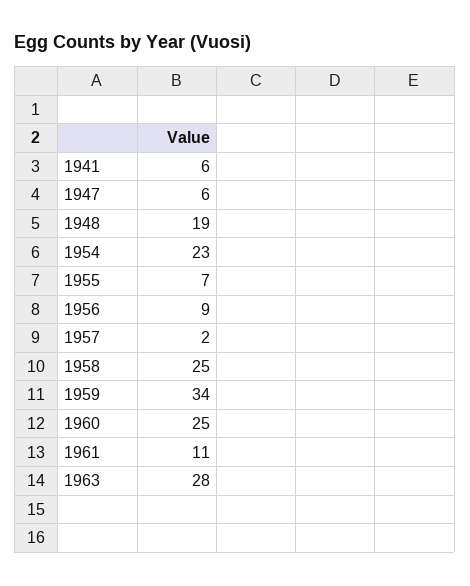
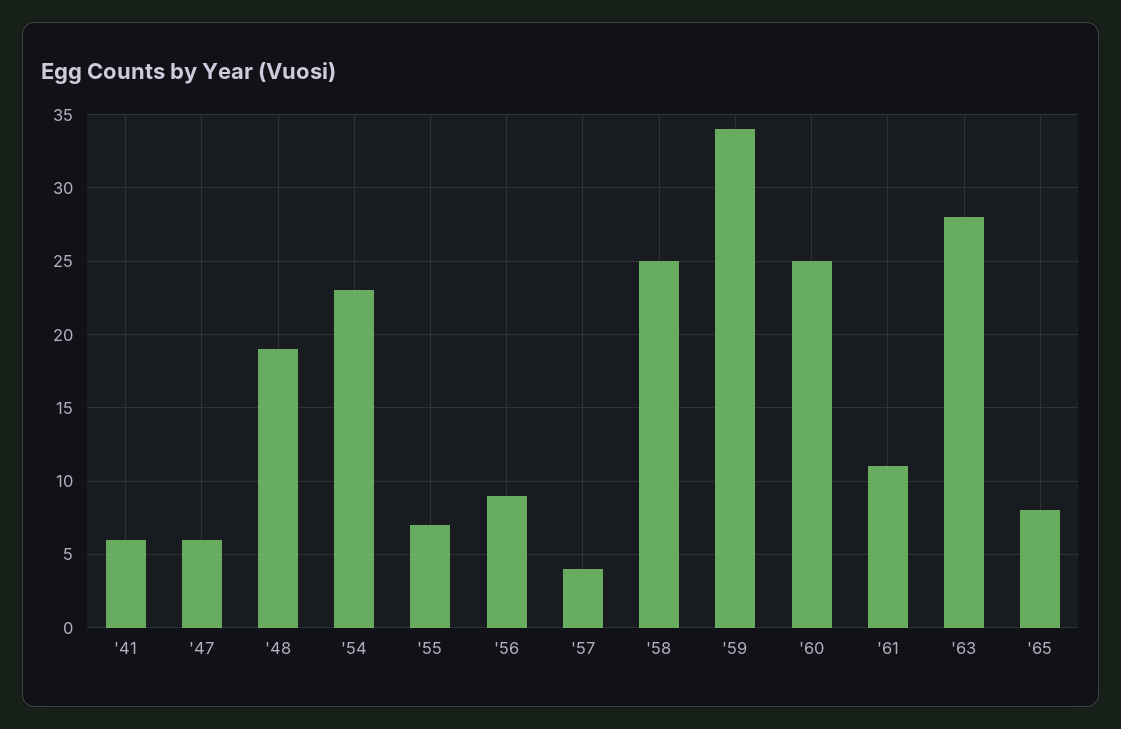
1957: 2 -> 4
'65: none -> 8

